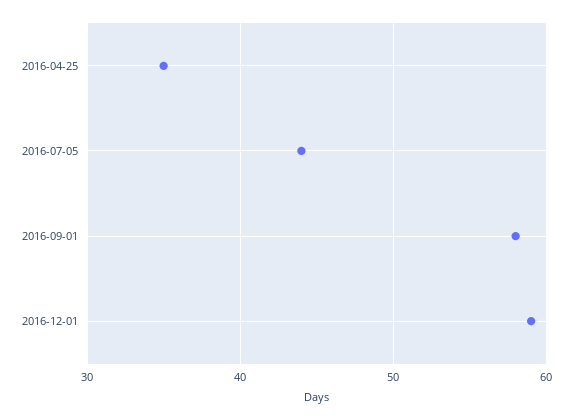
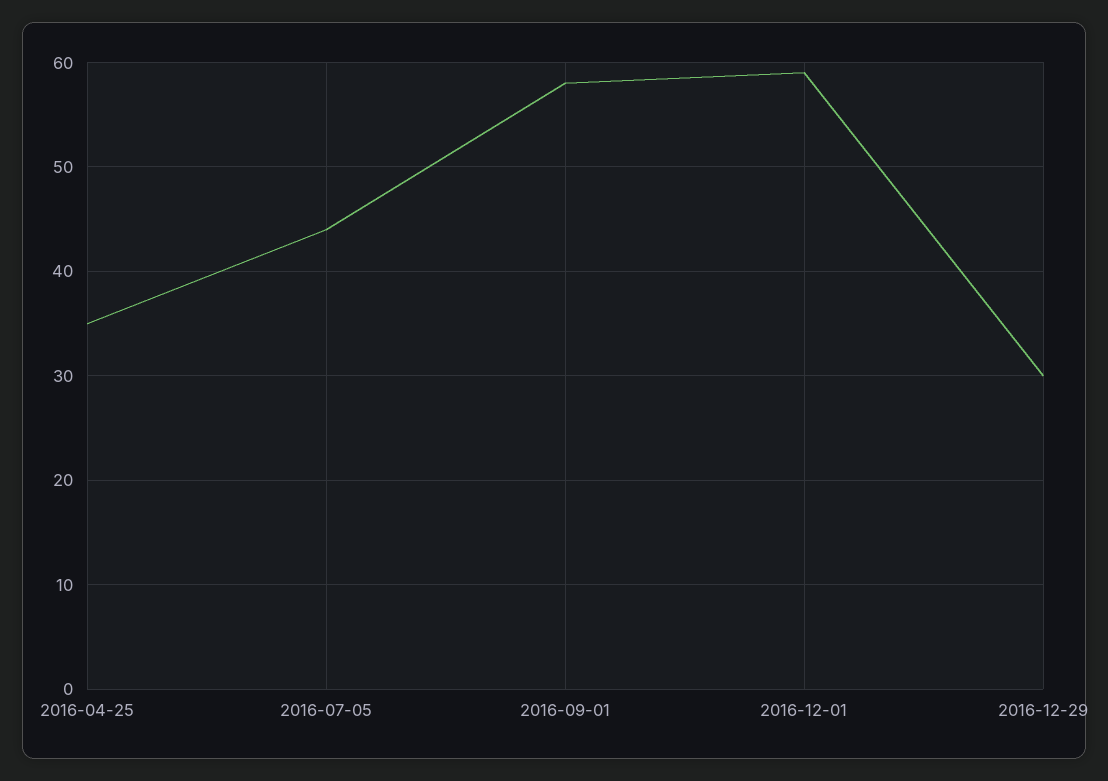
2016-12-29: none -> 30

